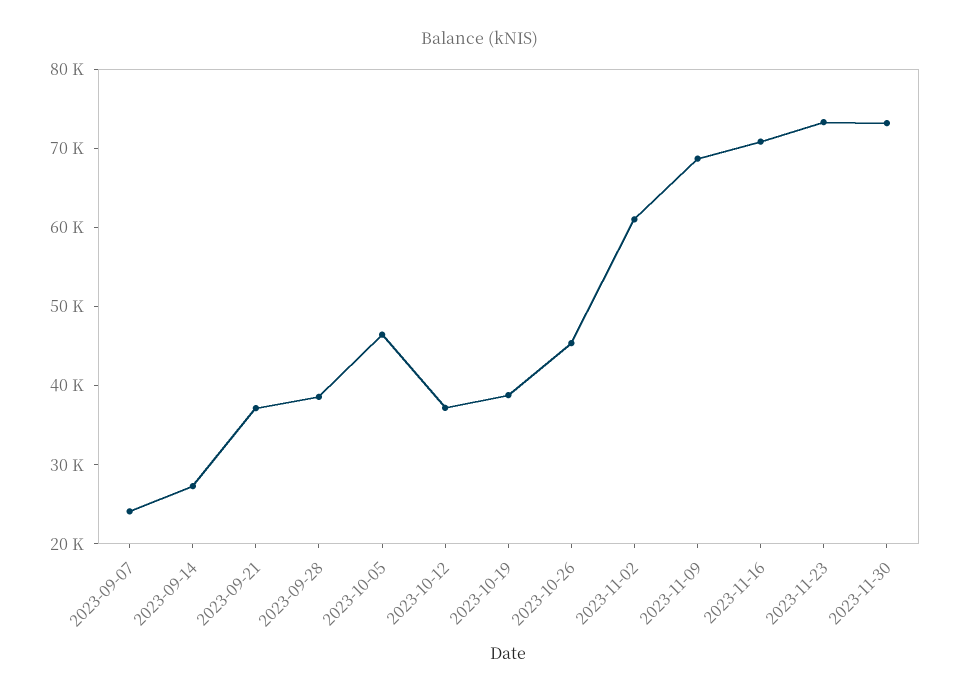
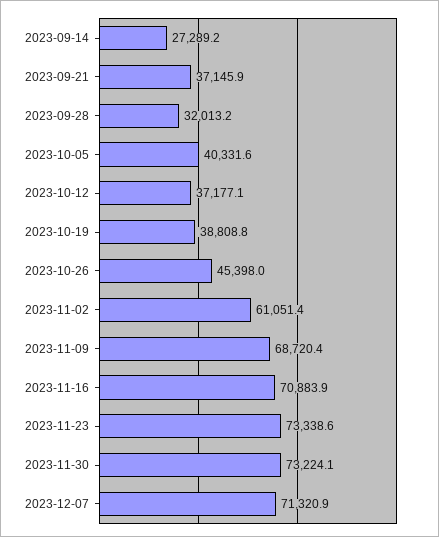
2023-09-07: 24000 -> none
2023-09-28: 38000 -> 32013.2
2023-10-05: 46000 -> 40331.6
2023-12-07: none -> 71320.9

